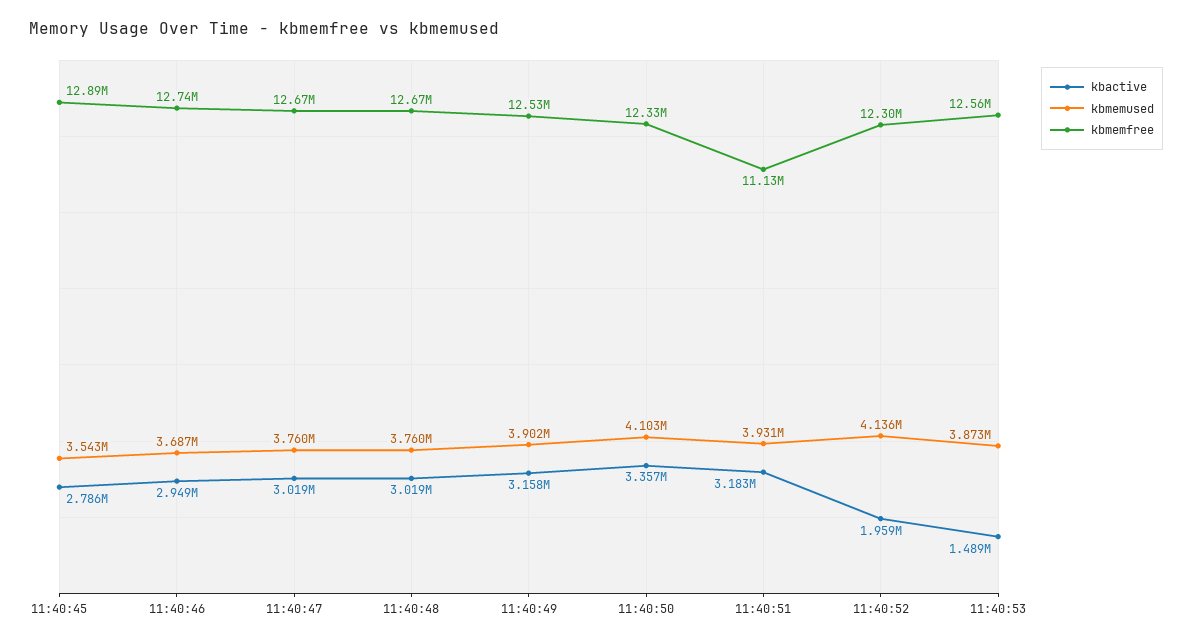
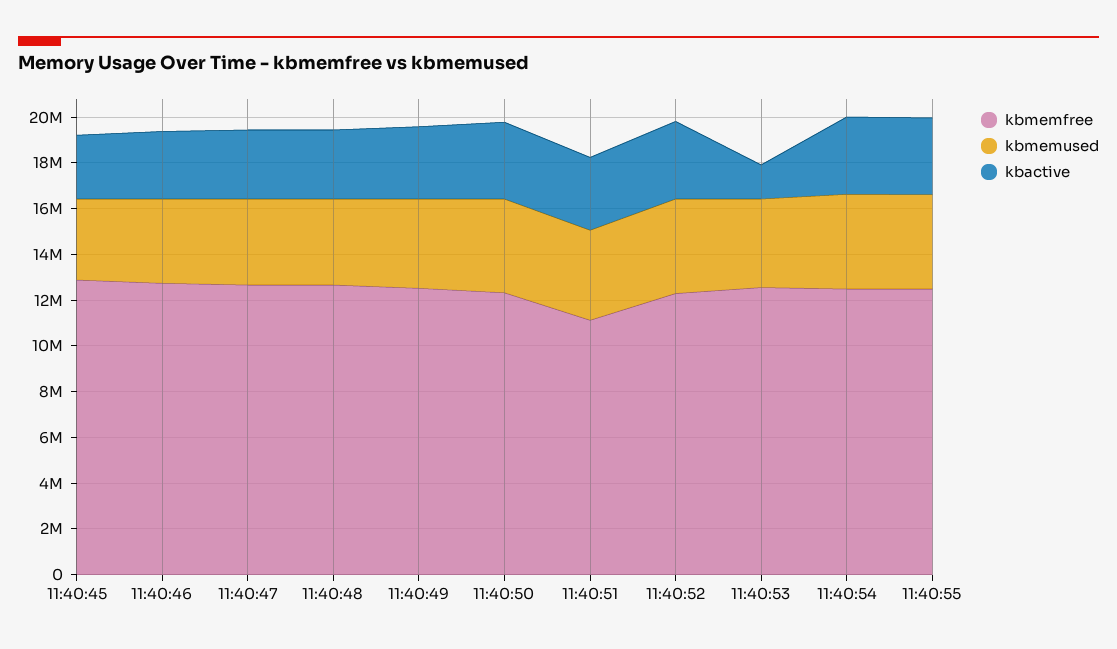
kbactive, 11:40:52: 1959000 -> 3500000
kbmemfree, 11:40:54: none -> 12500000
kbmemused, 11:40:54: none -> 4000000
kbactive, 11:40:54: none -> 3500000
kbmemfree, 11:40:55: none -> 12500000
kbmemused, 11:40:55: none -> 4000000
kbactive, 11:40:55: none -> 3500000

